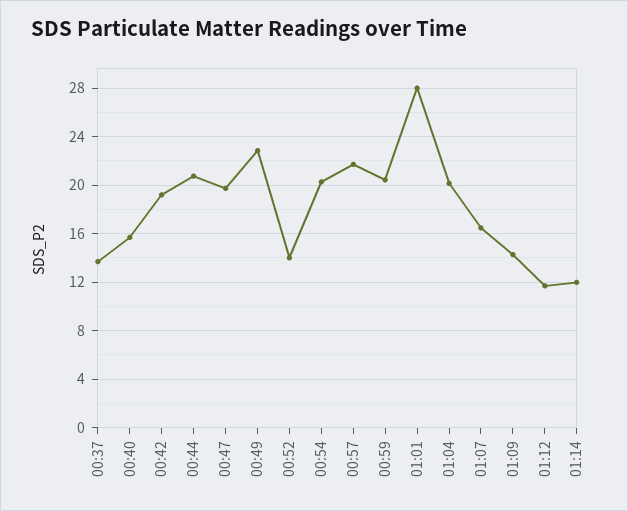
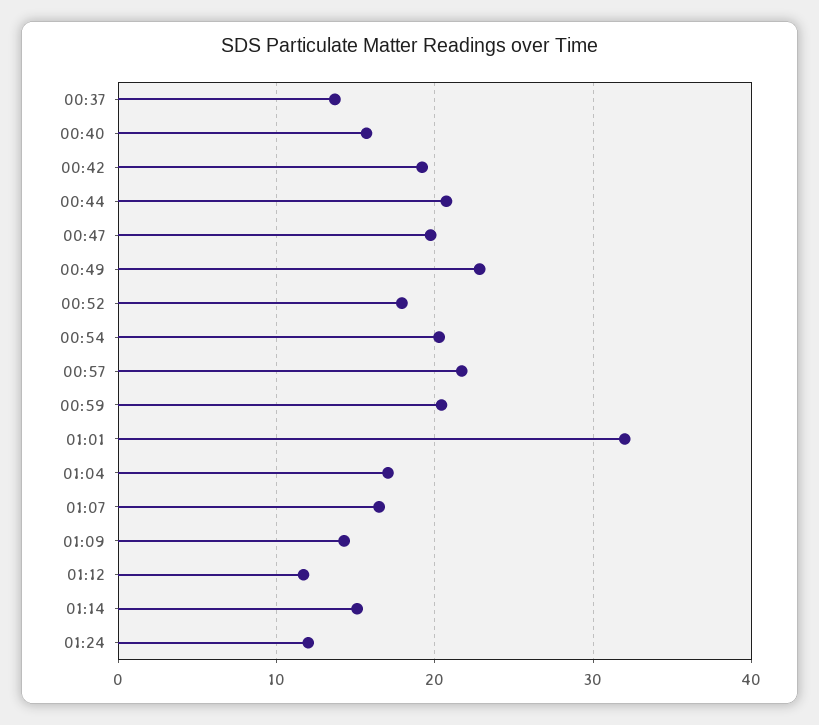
00:52: 14 -> 18
01:01: 28 -> 32
01:04: 20 -> 17
01:14: 12 -> 15
01:24: none -> 12

